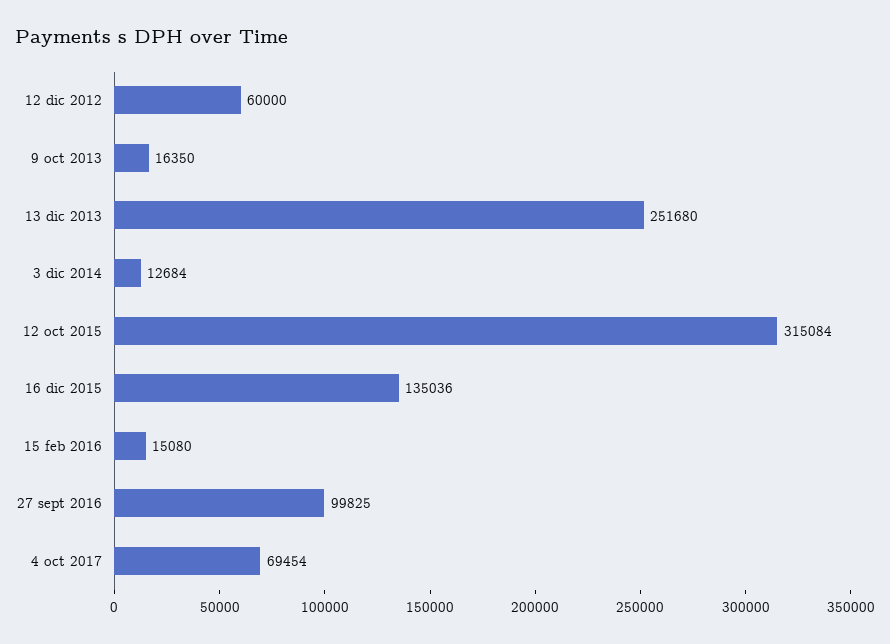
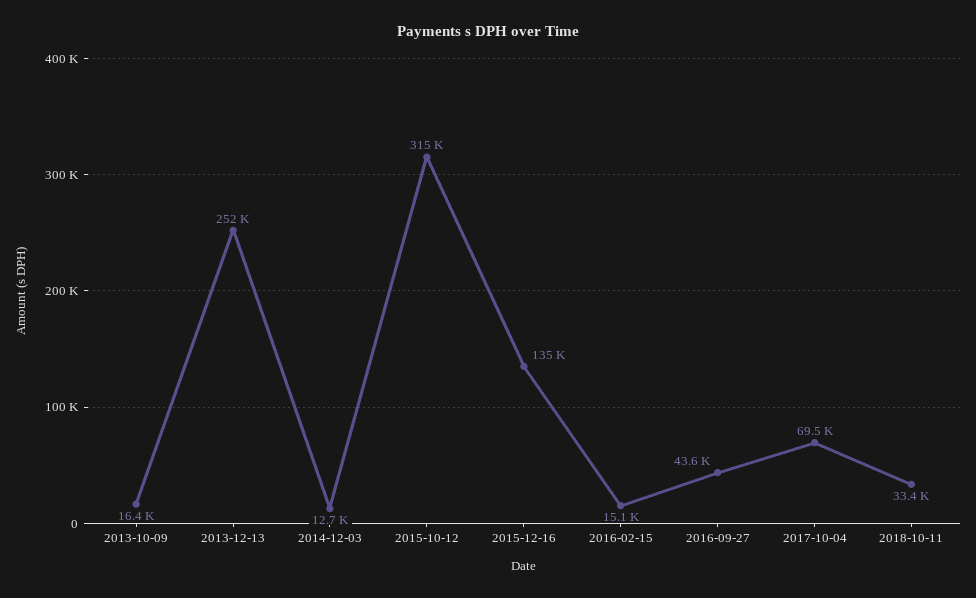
12 dic 2012: 60000 -> none
27 sept 2016: 99825 -> 43600
2018-10-11: none -> 33400

